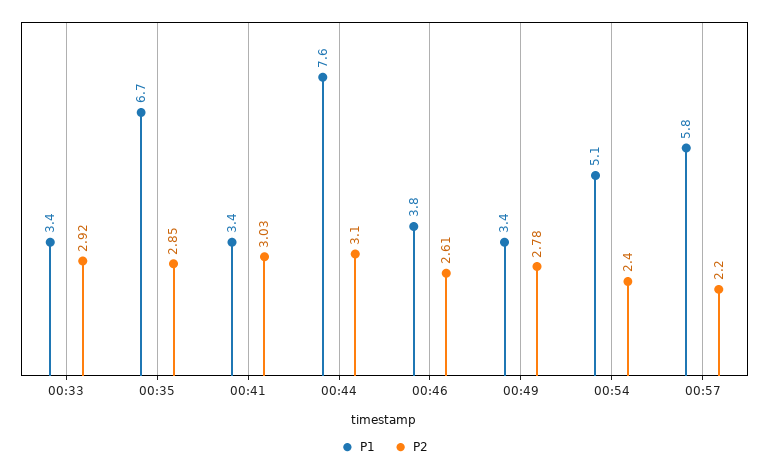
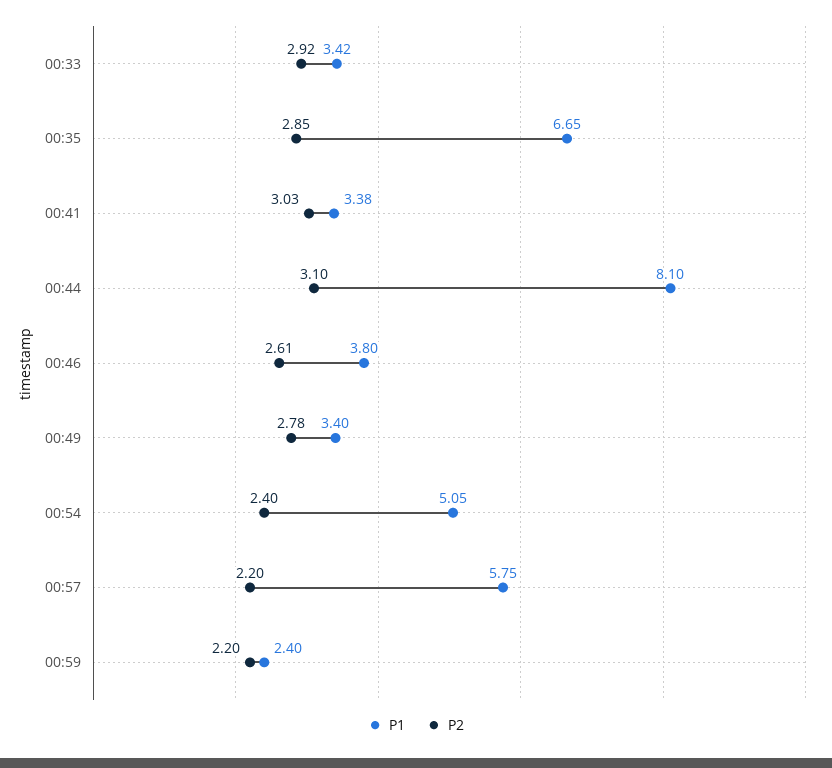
P1, 00:44: 7.6 -> 8.1
P1, 00:59: none -> 2.4
P2, 00:59: none -> 2.2

